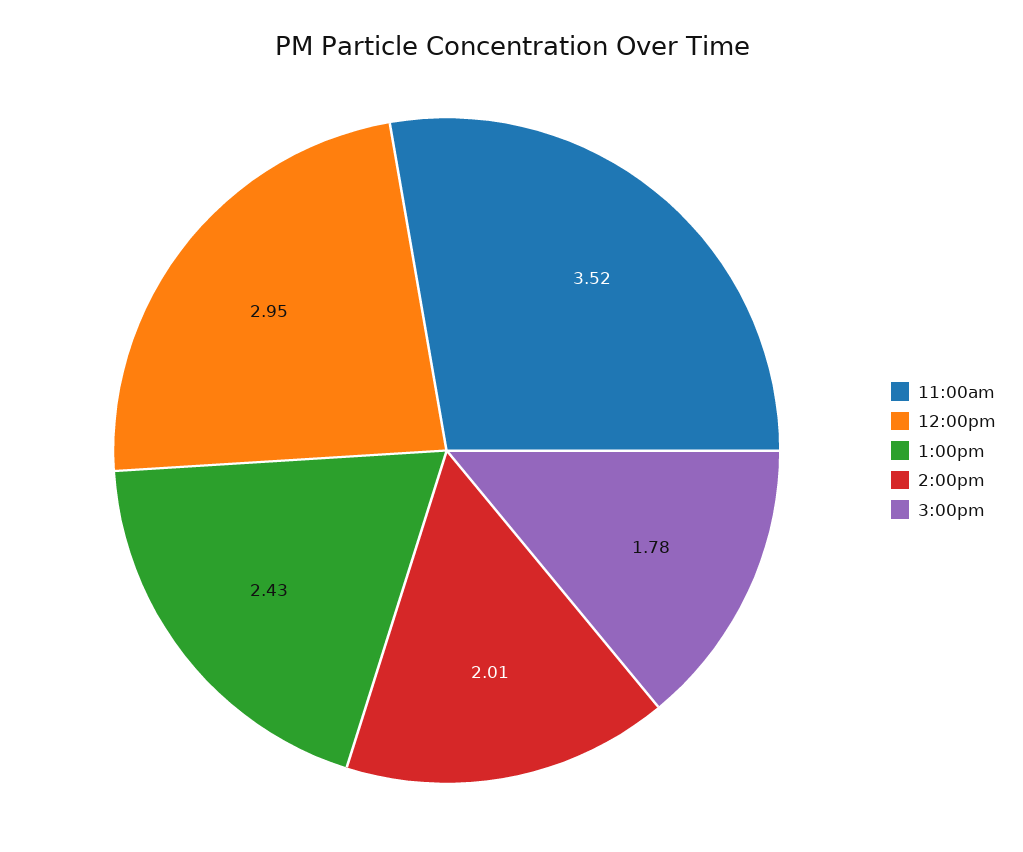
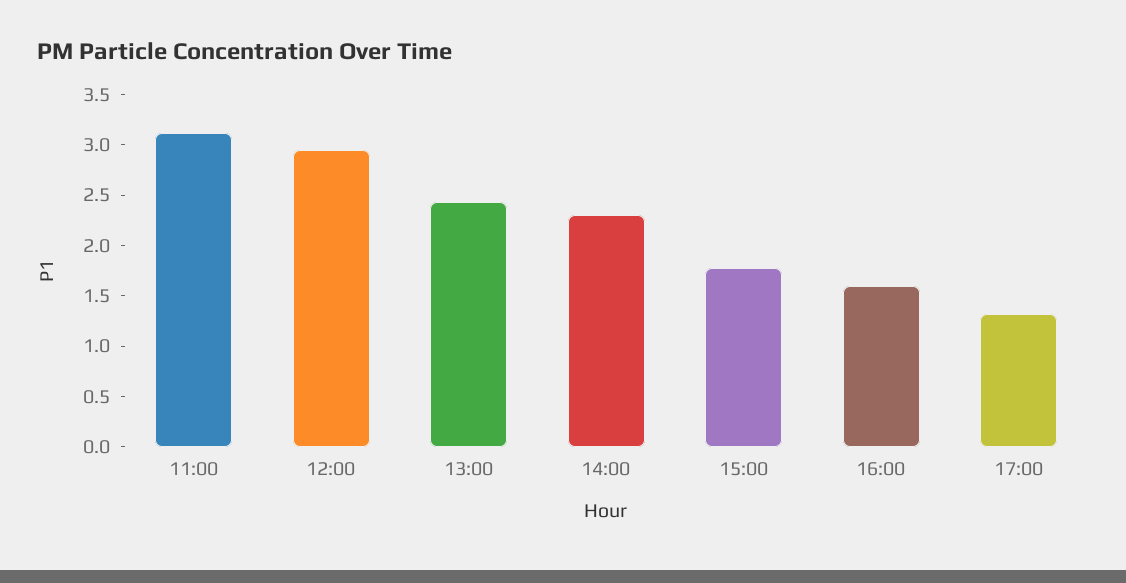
11:00am: 3.52 -> 3.1
2:00pm: 2.01 -> 2.3
16:00: none -> 1.6
17:00: none -> 1.3

